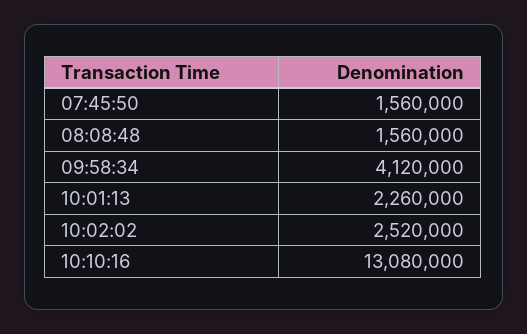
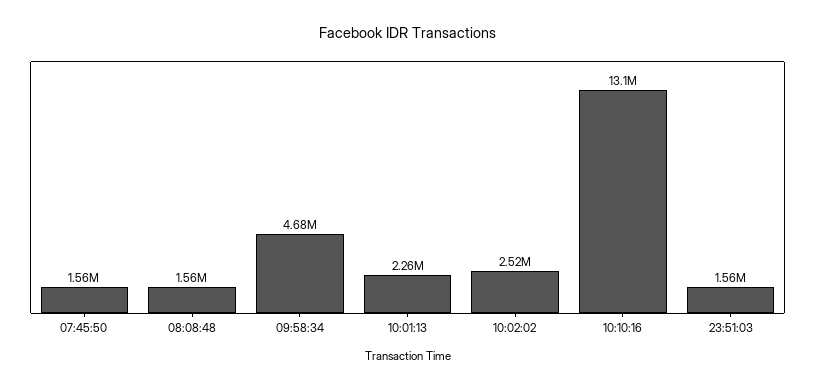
09:58:34: 4120000 -> 4680000
23:51:03: none -> 1560000

